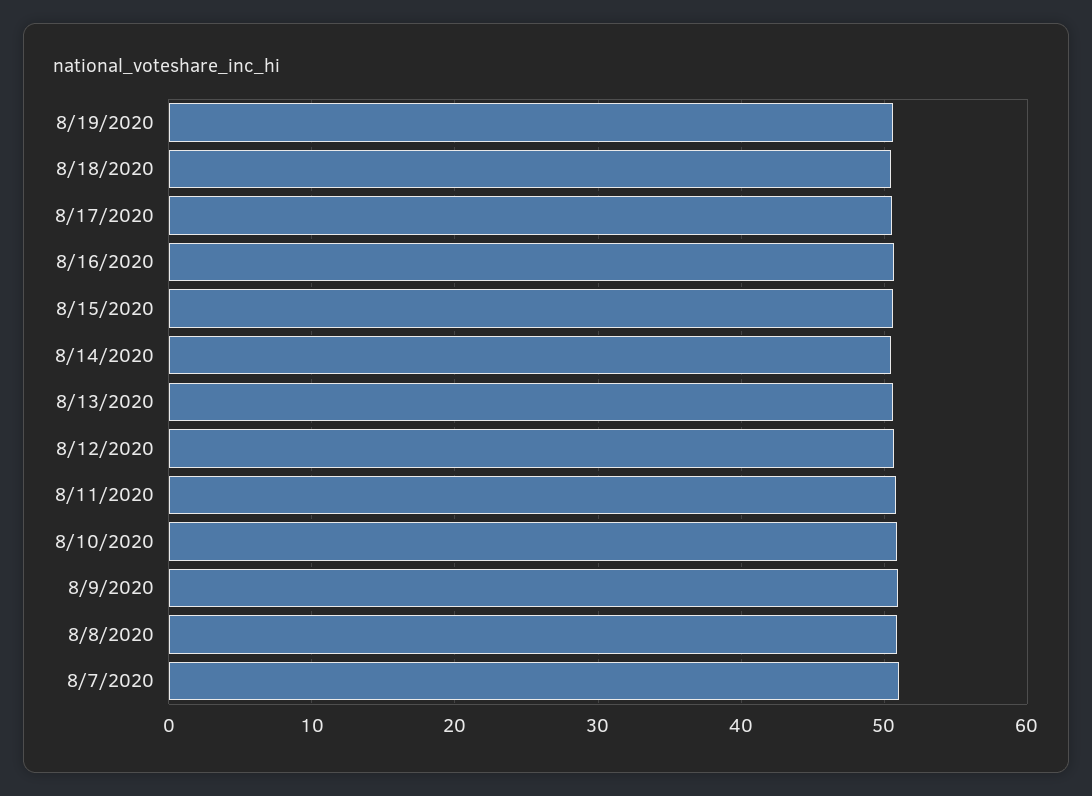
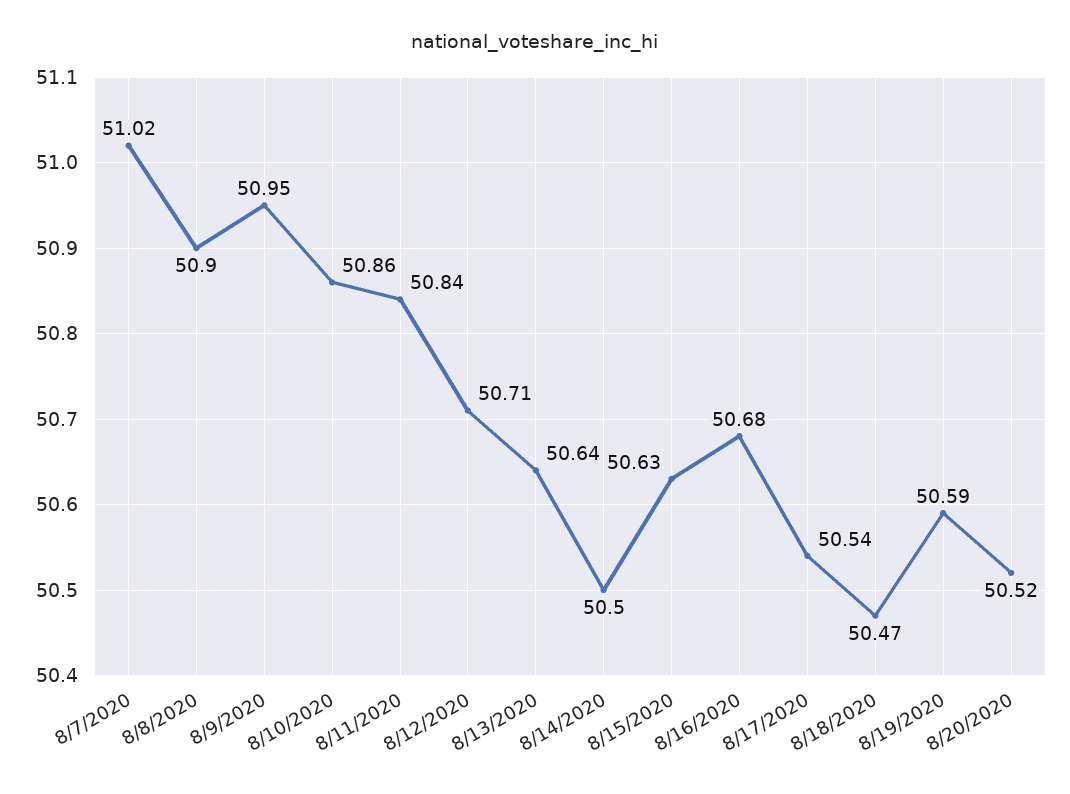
8/20/2020: none -> 50.52

